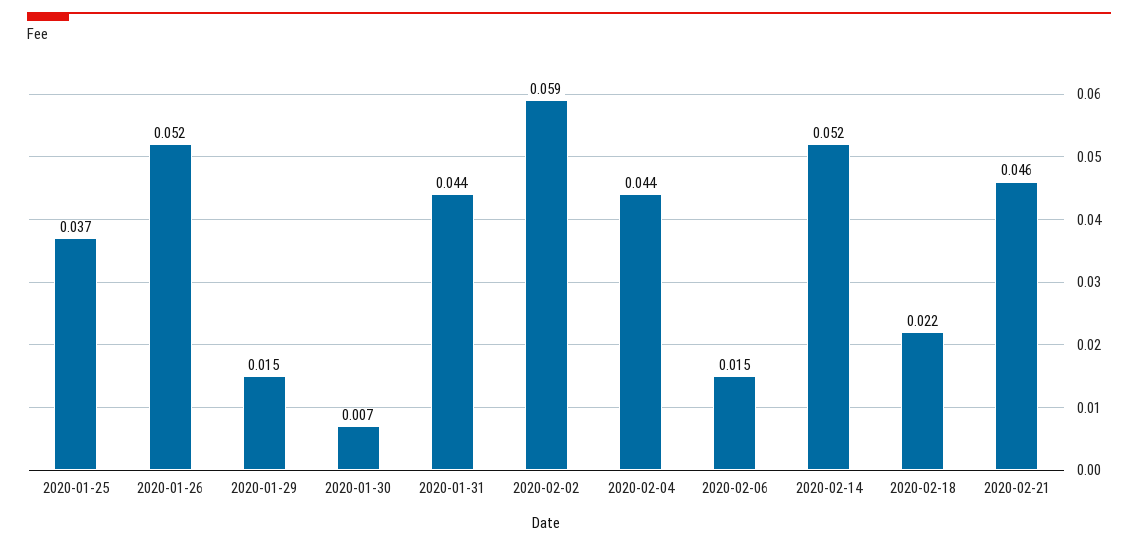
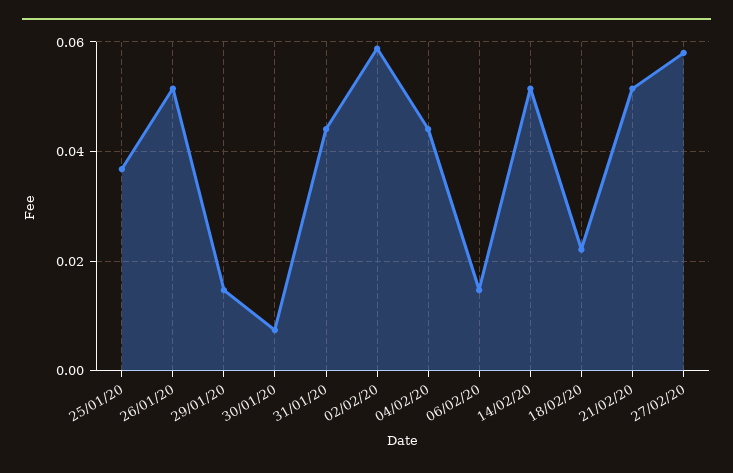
2020-02-21: 0.046 -> 0.052
27/02/20: none -> 0.058

